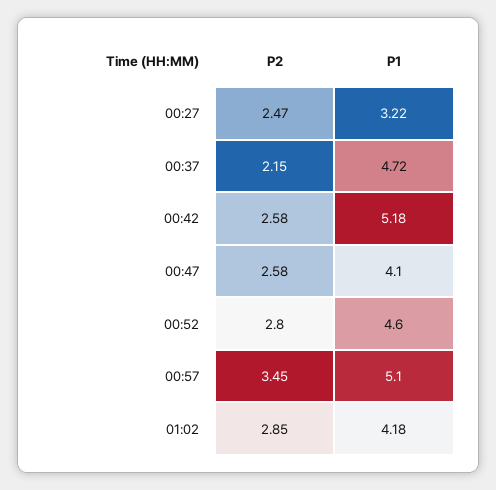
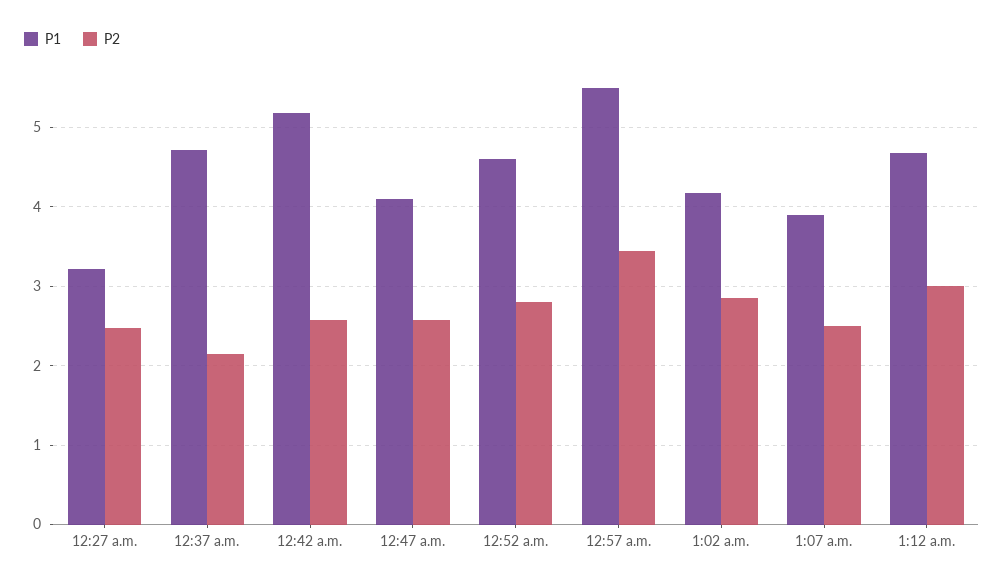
P1, 00:57: 5.1 -> 5.5
P1, 1:07 a.m.: none -> 3.9
P2, 1:07 a.m.: none -> 2.5
P1, 1:12 a.m.: none -> 4.7
P2, 1:12 a.m.: none -> 3

